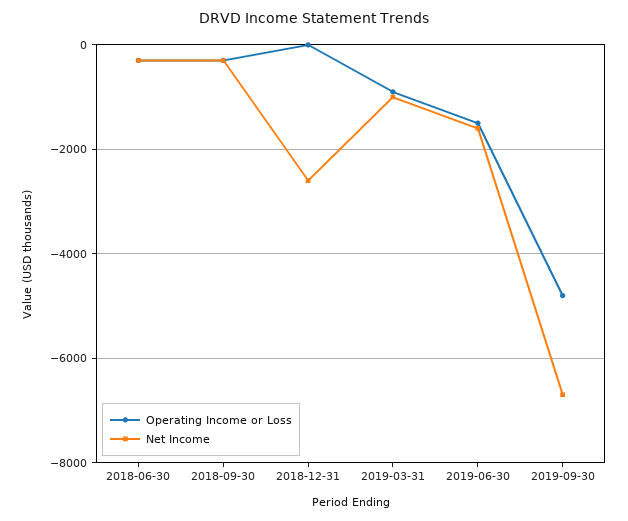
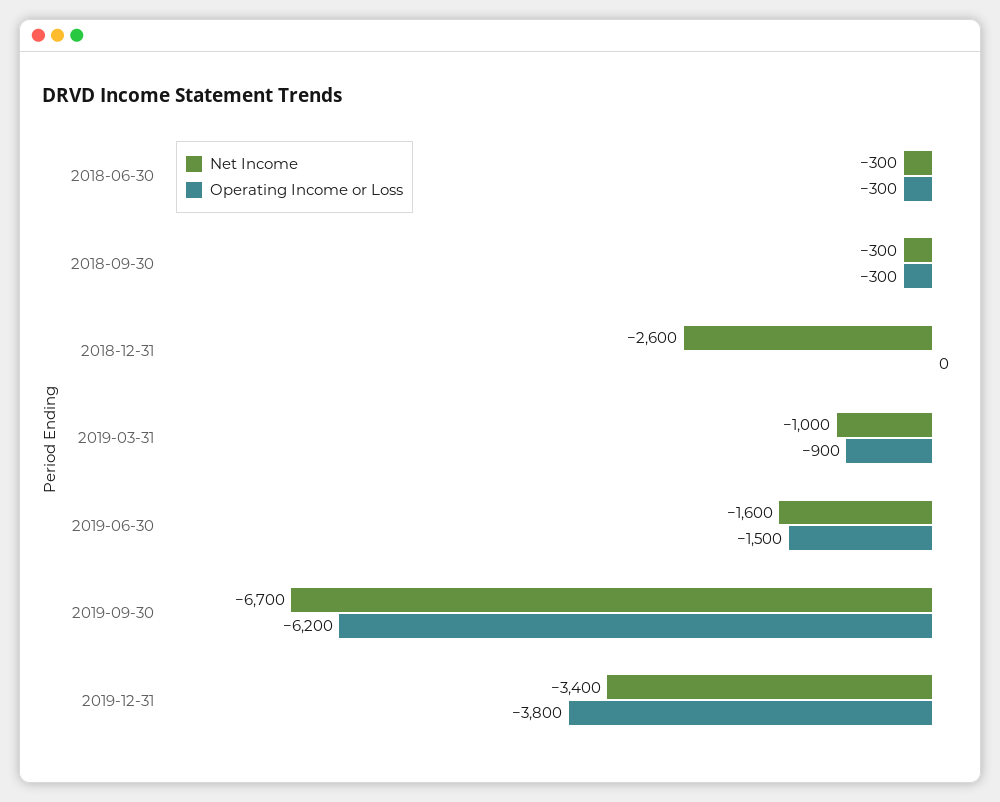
Operating Income or Loss, 2019-09-30: -4800 -> -6200
Net Income, 2019-12-31: none -> -3400
Operating Income or Loss, 2019-12-31: none -> -3800

